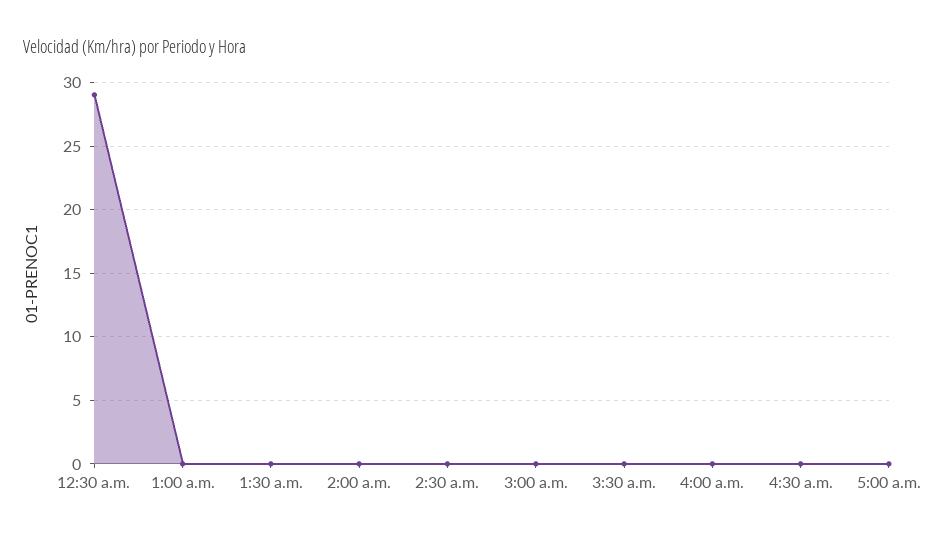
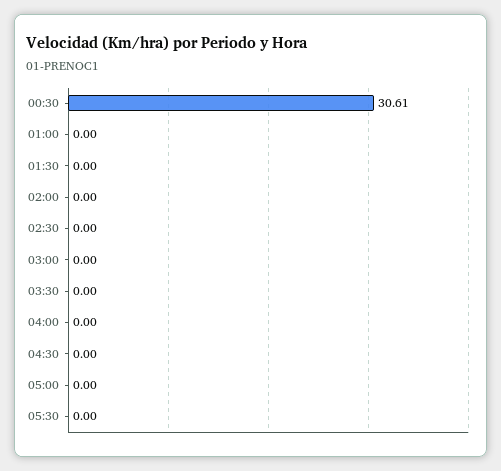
12:30 a.m.: 29 -> 30.61
05:30: none -> 0

